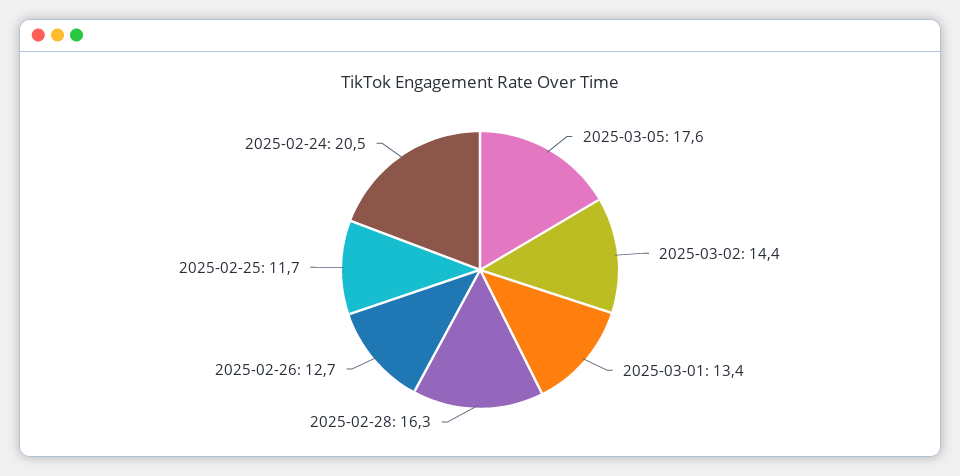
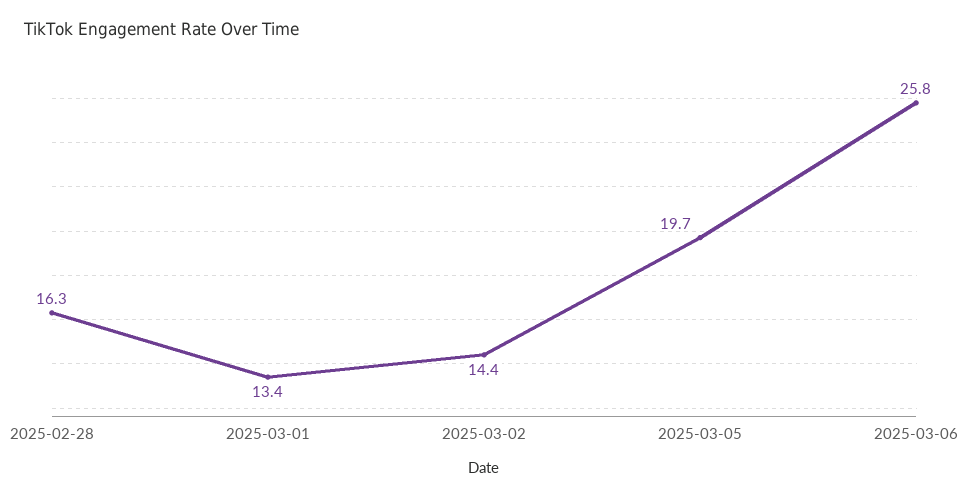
2025-03-05: 17.6 -> 19.7
2025-02-26: 12.7 -> none
2025-02-25: 11.7 -> none
2025-02-24: 20.5 -> none
2025-03-06: none -> 25.8

